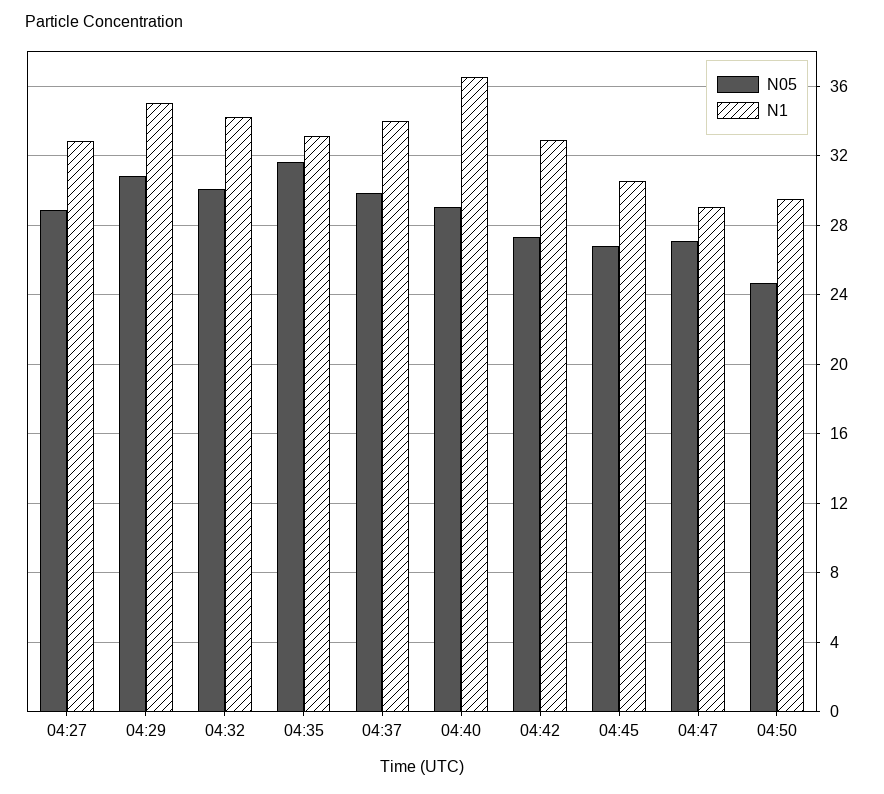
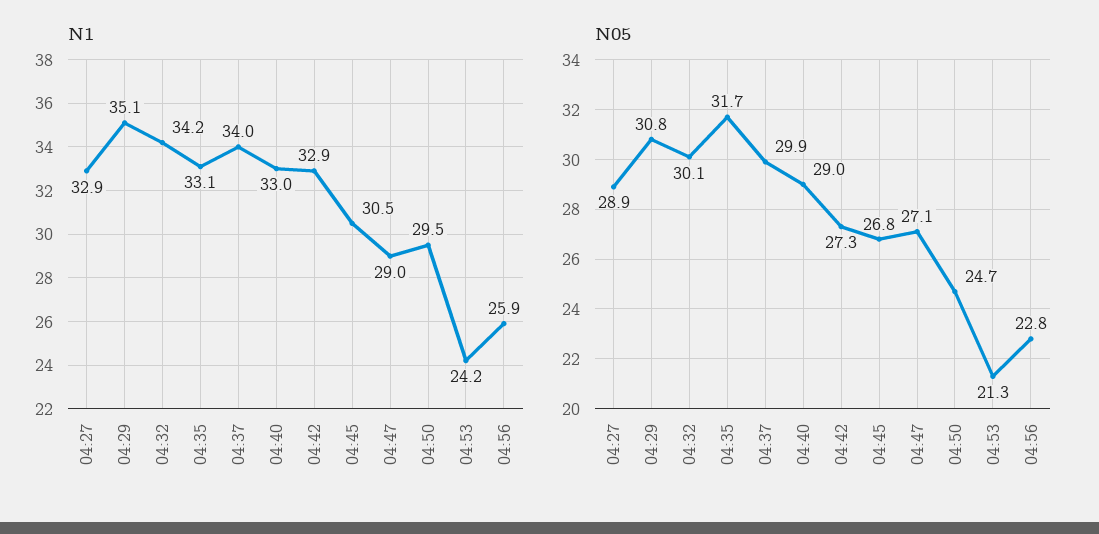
N1, 04:40: 36.5 -> 33
N1, 04:53: none -> 24.2
N1, 04:56: none -> 25.9
N05, 04:53: none -> 21.3
N05, 04:56: none -> 22.8

